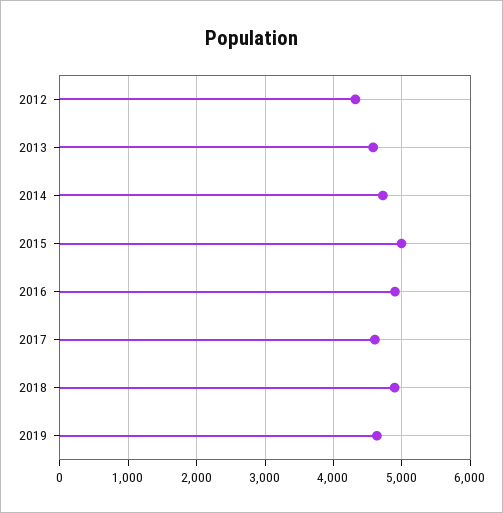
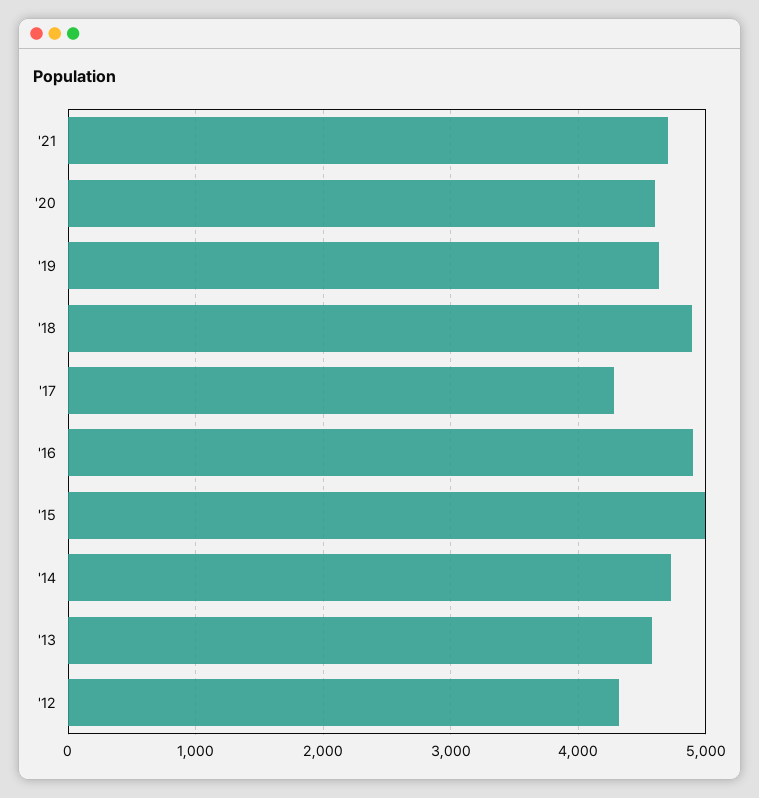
2017: 4600 -> 4300
'21: none -> 4700
'20: none -> 4600

